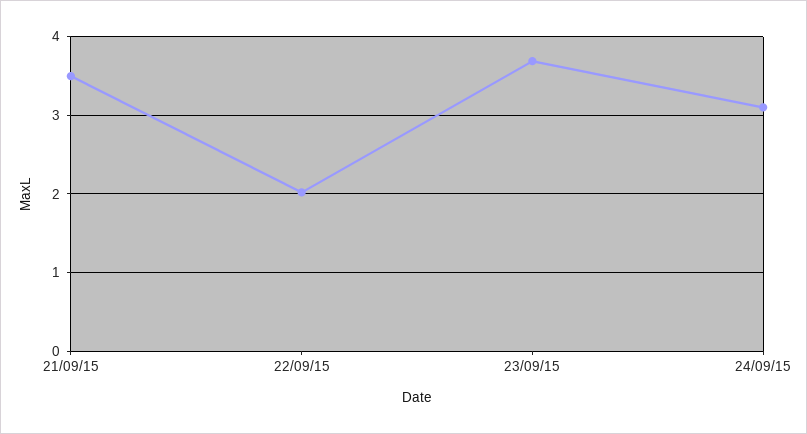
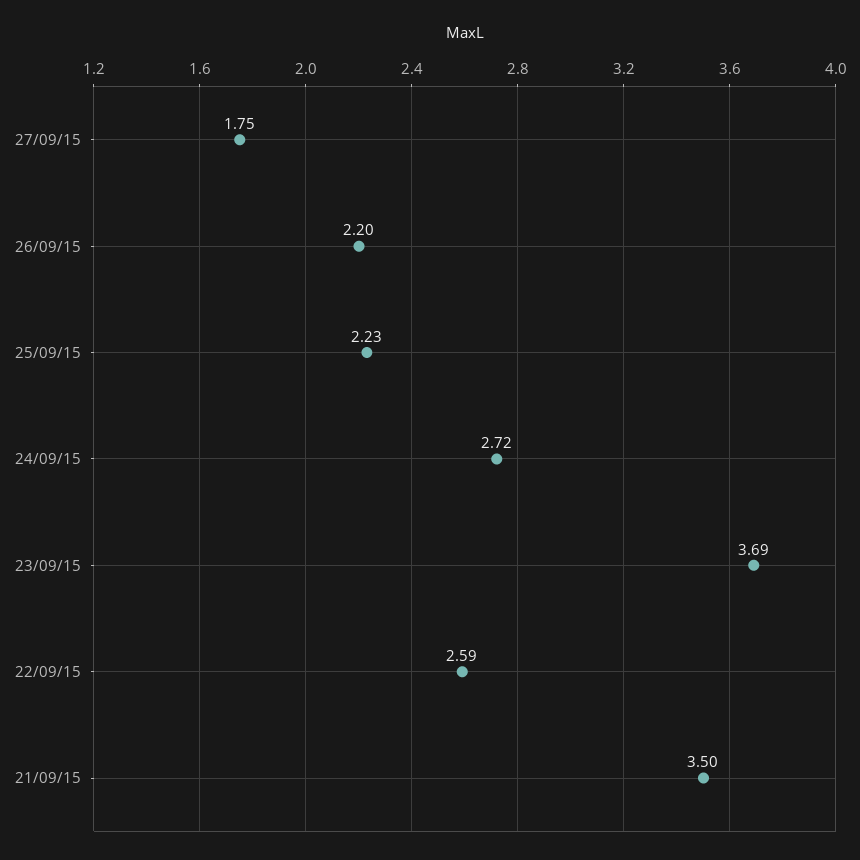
22/09/15: 2 -> 2.59
24/09/15: 3.1 -> 2.72
27/09/15: none -> 1.75
26/09/15: none -> 2.2
25/09/15: none -> 2.23

